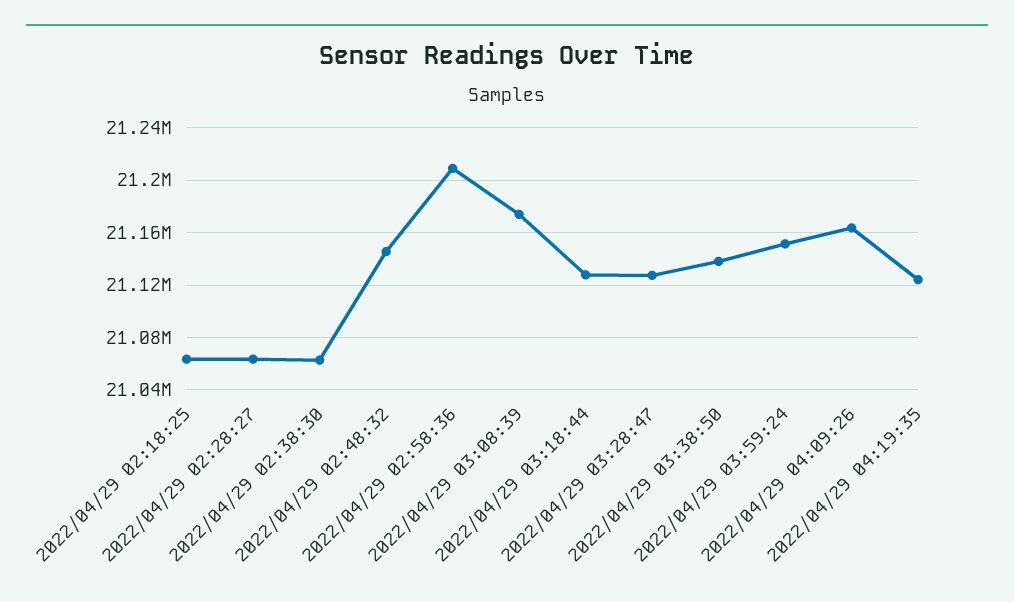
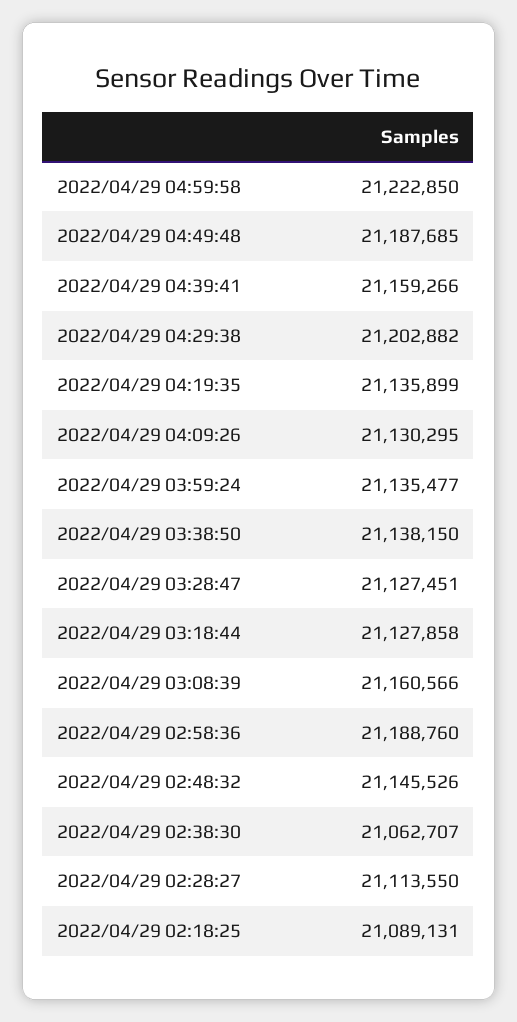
2022/04/29 02:18:25: 21065000 -> 21089131
2022/04/29 02:28:27: 21065000 -> 21113550
2022/04/29 02:58:36: 21210000 -> 21188760
2022/04/29 03:08:39: 21175000 -> 21160566
2022/04/29 03:59:24: 21150000 -> 21135477
2022/04/29 04:09:26: 21165000 -> 21130295
2022/04/29 04:19:35: 21125000 -> 21135899
2022/04/29 04:59:58: none -> 21222850
2022/04/29 04:49:48: none -> 21187685
2022/04/29 04:39:41: none -> 21159266
2022/04/29 04:29:38: none -> 21202882

